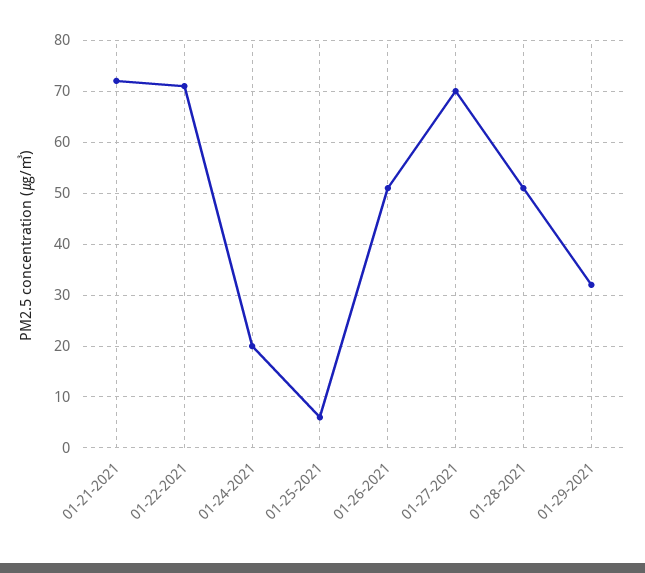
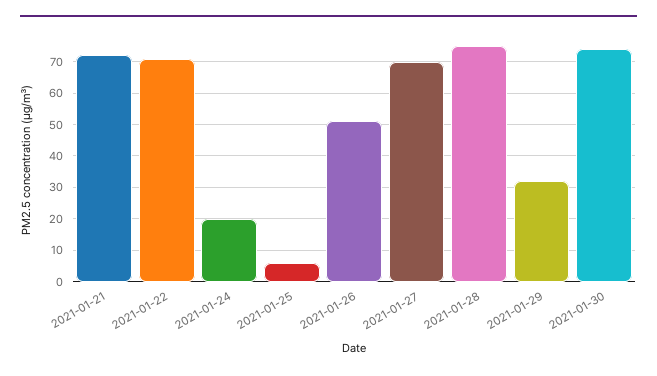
01-28-2021: 50 -> 75
2021-01-30: none -> 75

